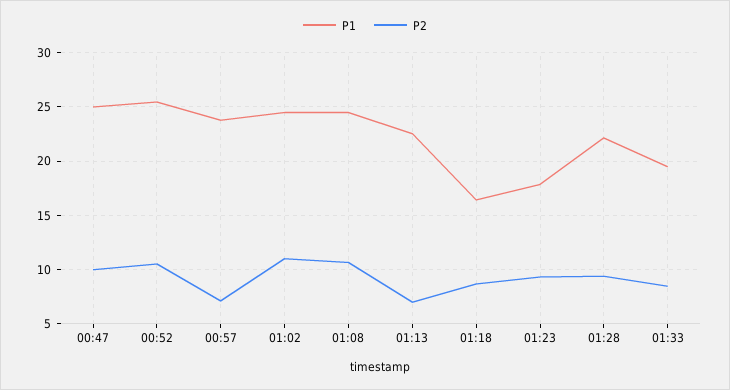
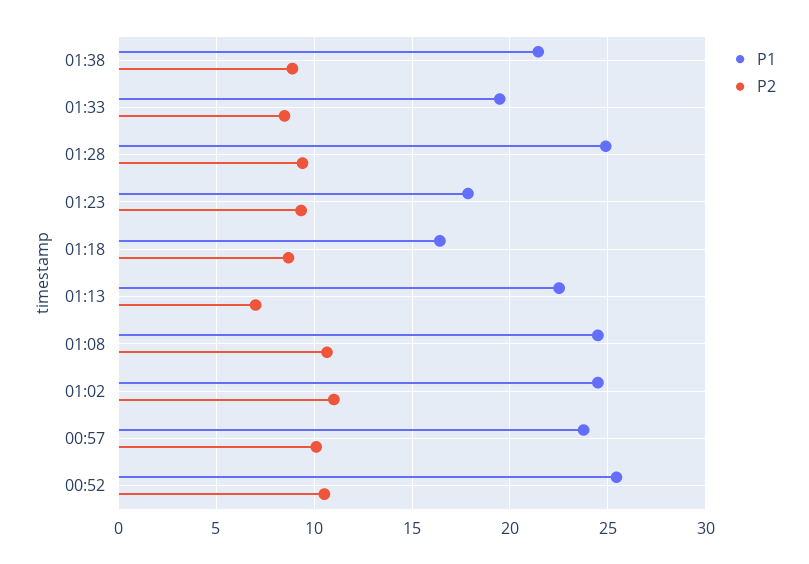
P1, 00:47: 25 -> none
P2, 00:47: 10 -> none
P2, 00:57: 7 -> 10
P1, 01:28: 22 -> 25
P1, 01:38: none -> 21.5
P2, 01:38: none -> 9

